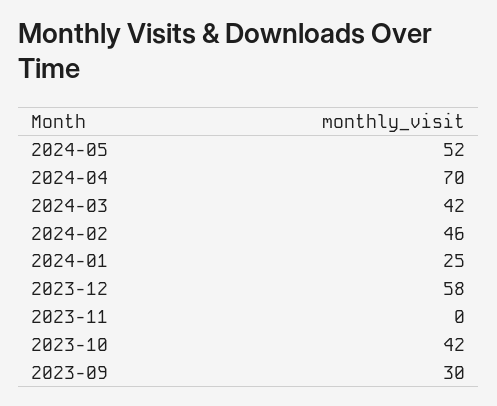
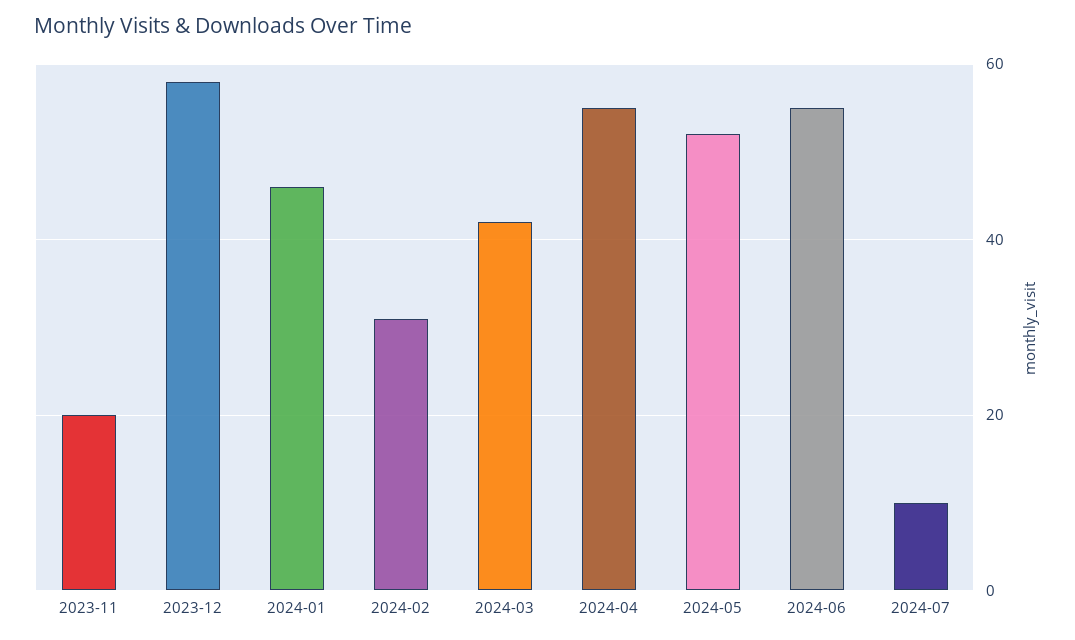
2024-04: 70 -> 55
2024-02: 46 -> 30
2024-01: 25 -> 45
2023-11: 0 -> 20
2023-10: 42 -> none
2023-09: 30 -> none
2024-06: none -> 55
2024-07: none -> 10

